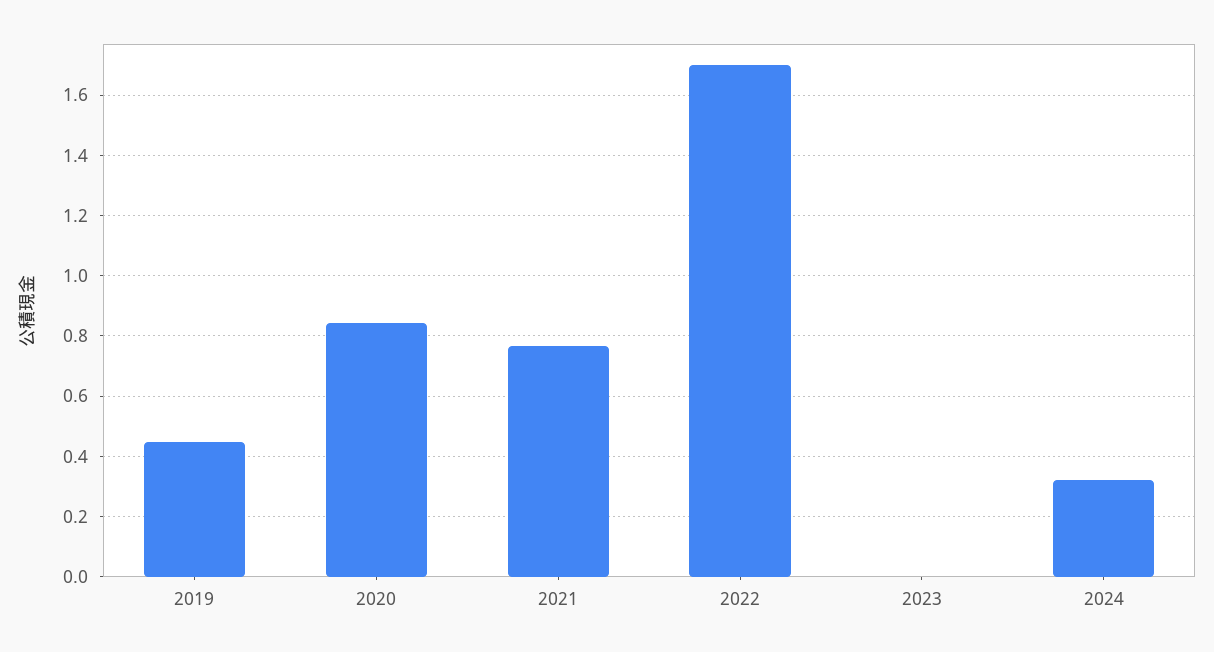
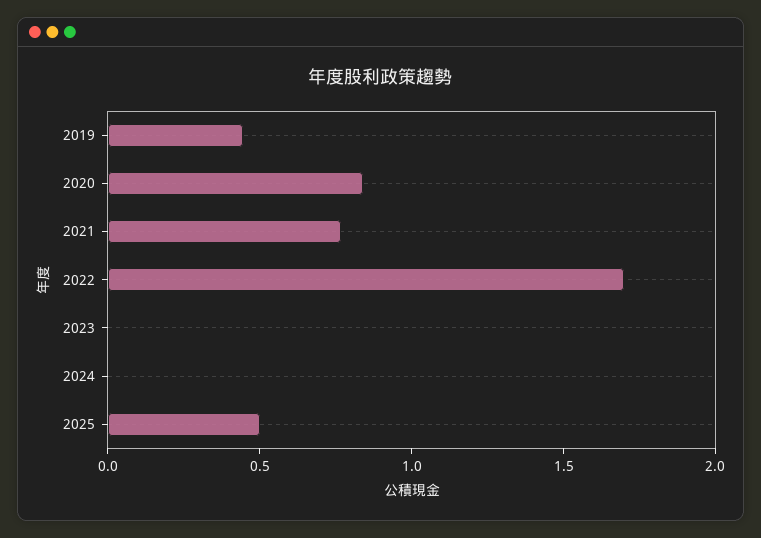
2024: 0.32 -> 0
2025: none -> 0.5

